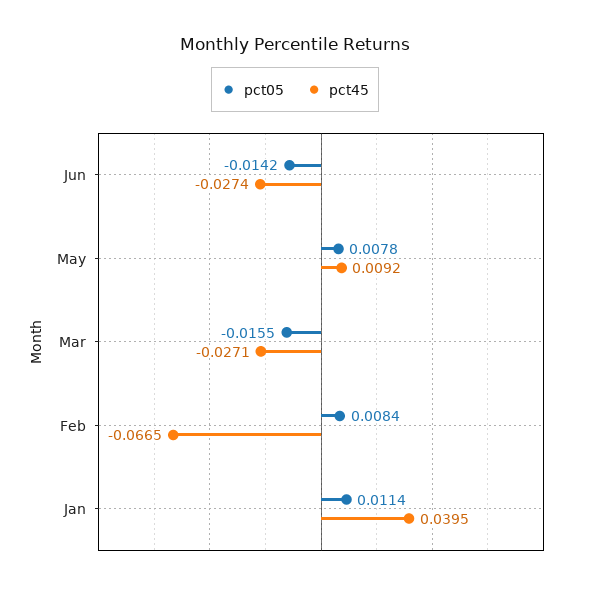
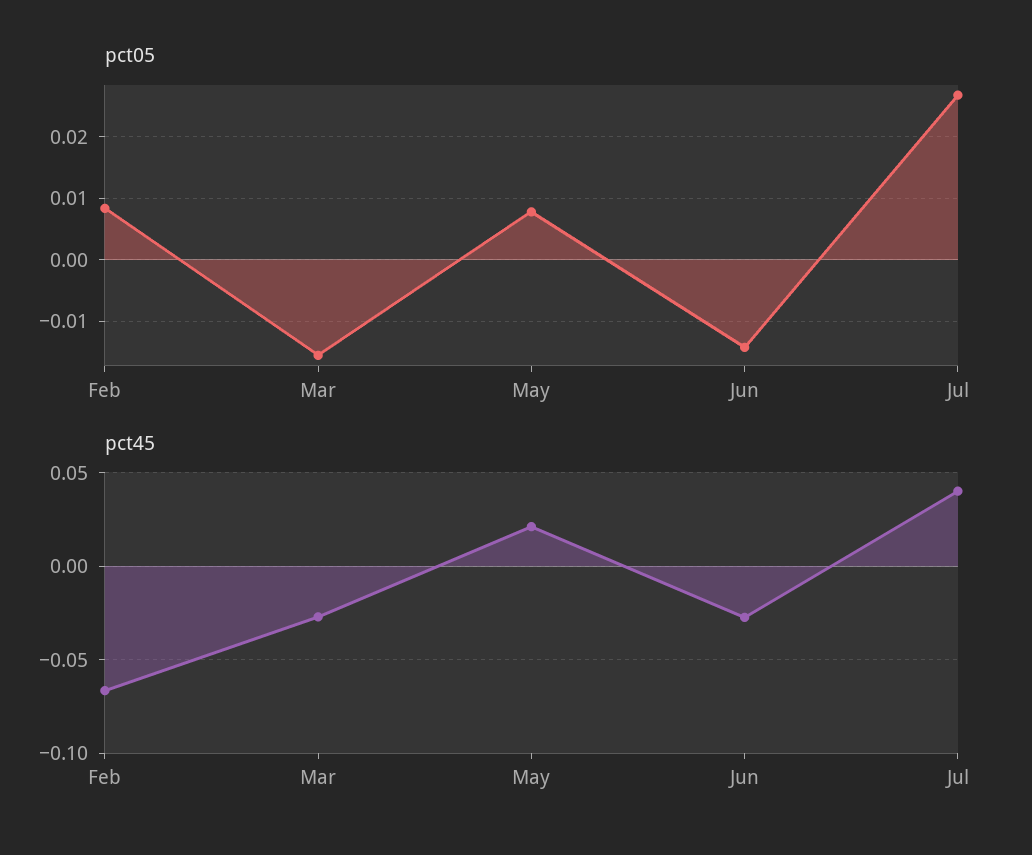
pct45, May: 0.0092 -> 0.02
pct05, Jan: 0.0114 -> none
pct45, Jan: 0.0395 -> none
pct05, Jul: none -> 0.027
pct45, Jul: none -> 0.04

